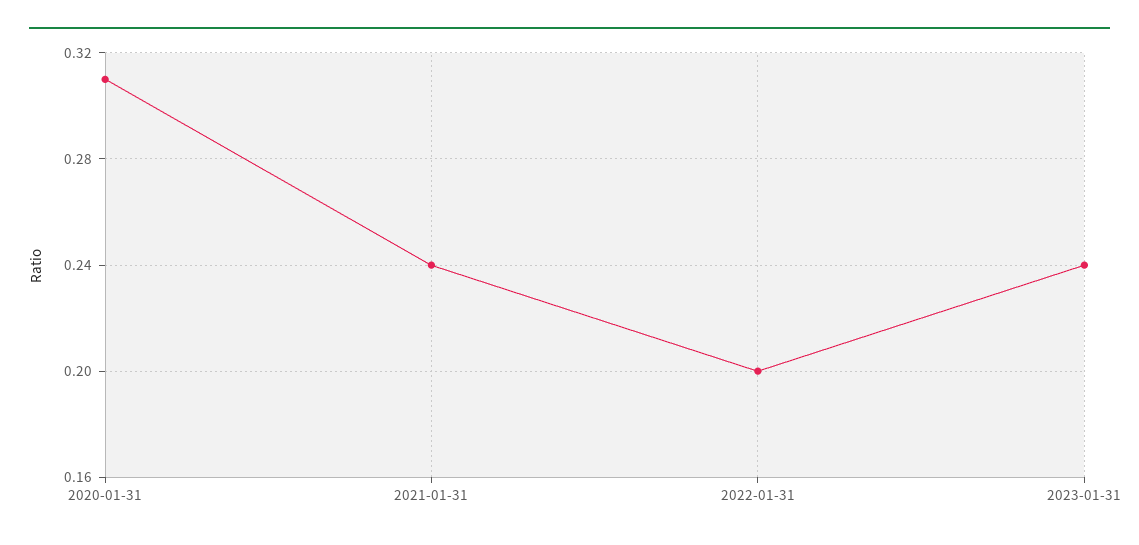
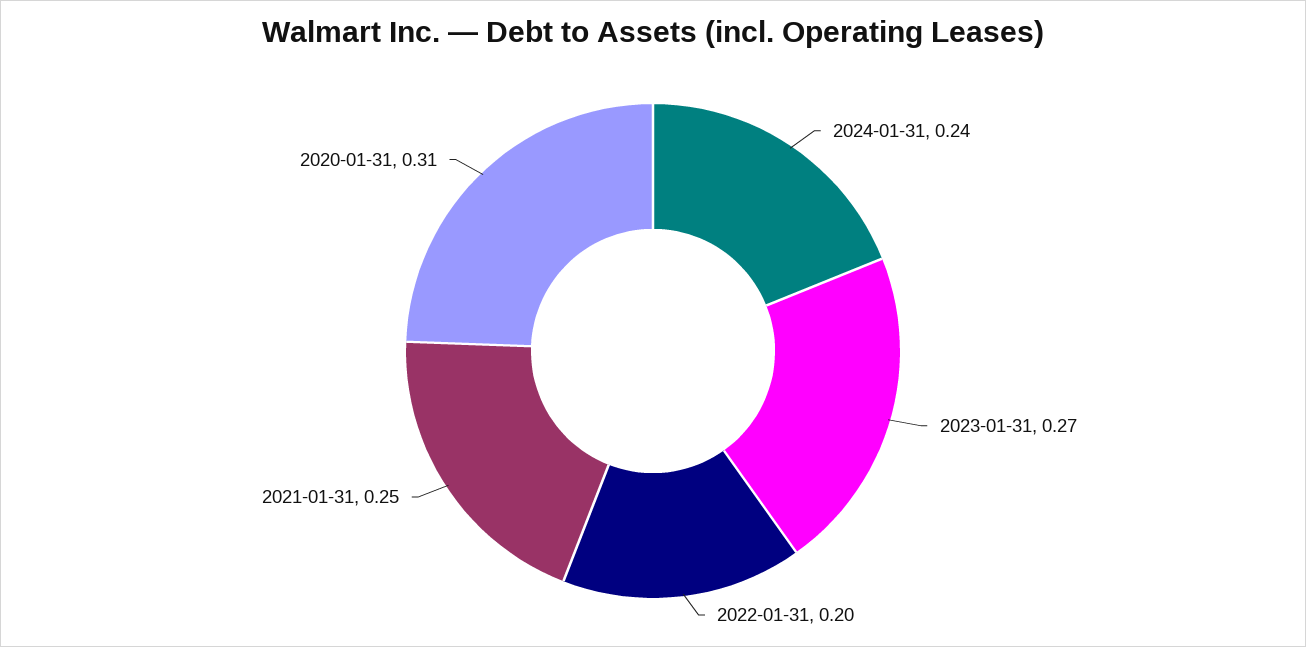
2021-01-31: 0.24 -> 0.25
2023-01-31: 0.24 -> 0.27
2024-01-31: none -> 0.24

